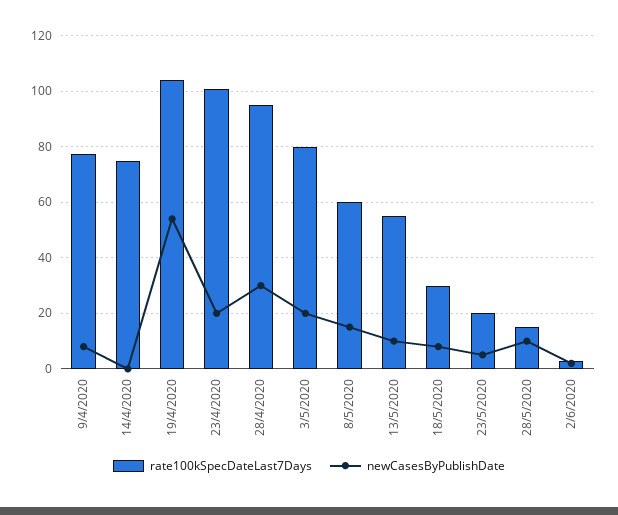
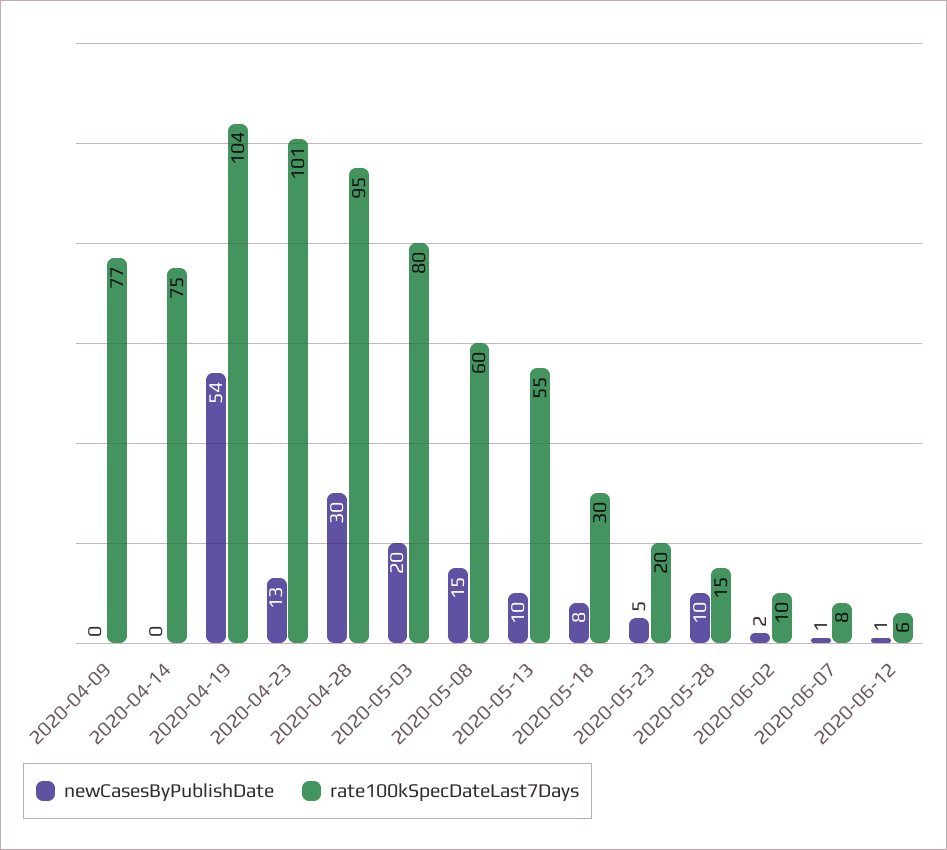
newCasesByPublishDate, 9/4/2020: 7.5 -> 0
newCasesByPublishDate, 23/4/2020: 20 -> 13
rate100kSpecDateLast7Days, 2/6/2020: 2.5 -> 10
newCasesByPublishDate, 2020-06-07: none -> 1
rate100kSpecDateLast7Days, 2020-06-07: none -> 8
newCasesByPublishDate, 2020-06-12: none -> 1
rate100kSpecDateLast7Days, 2020-06-12: none -> 6

